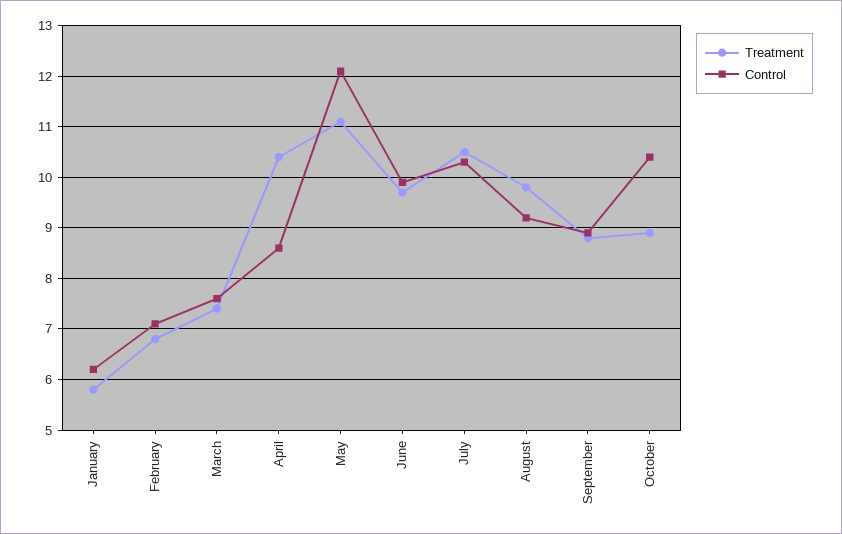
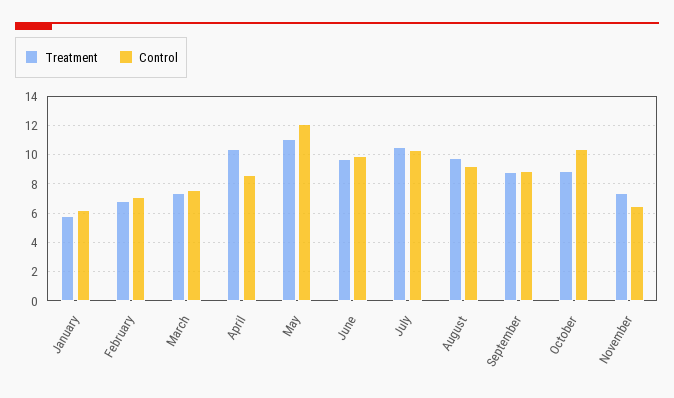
Treatment, November: none -> 7.5
Control, November: none -> 6.5

